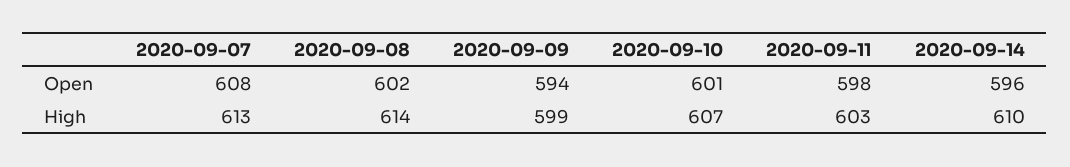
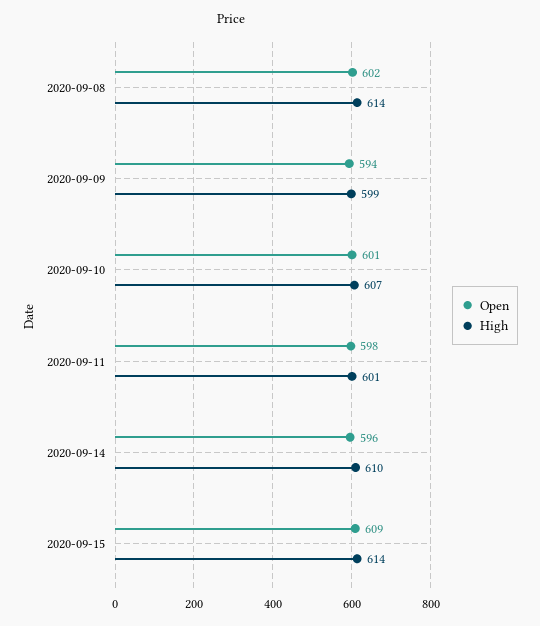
Open, 2020-09-07: 608 -> none
High, 2020-09-07: 613 -> none
High, 2020-09-11: 603 -> 601
Open, 2020-09-15: none -> 609
High, 2020-09-15: none -> 614

